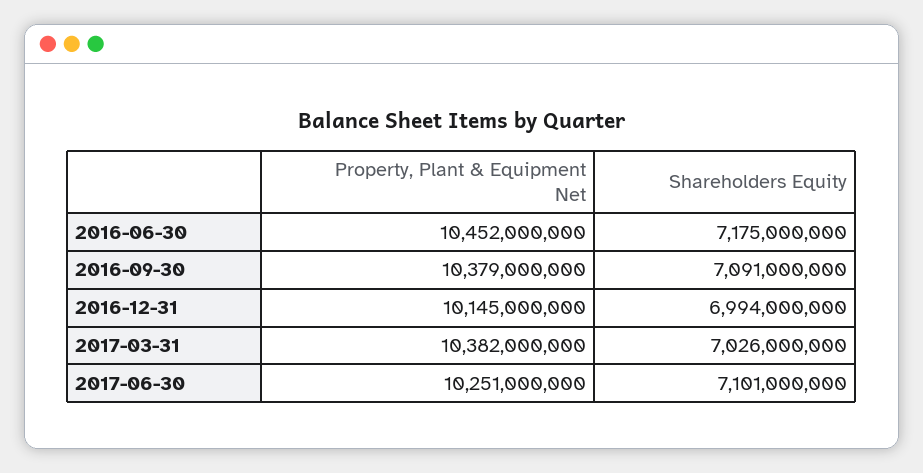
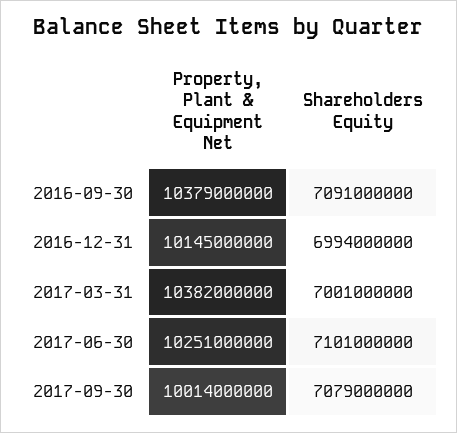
Property, Plant & Equipment Net, 2016-06-30: 10452000000 -> none
Shareholders Equity, 2016-06-30: 7175000000 -> none
Shareholders Equity, 2017-03-31: 7026000000 -> 7001000000
Property, Plant & Equipment Net, 2017-09-30: none -> 10014000000
Shareholders Equity, 2017-09-30: none -> 7079000000

